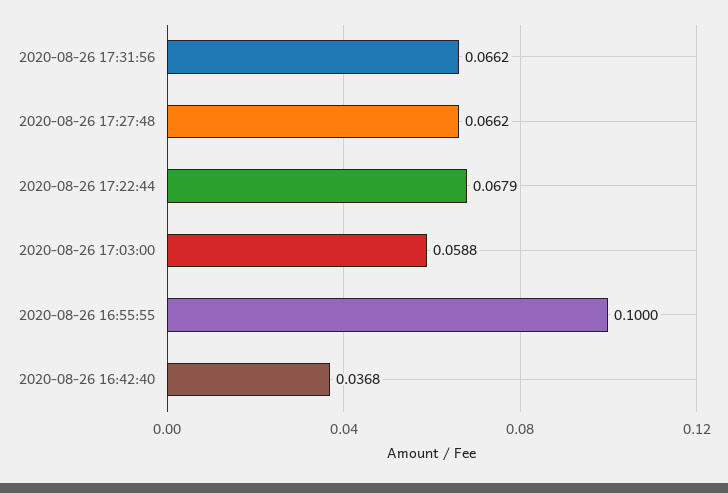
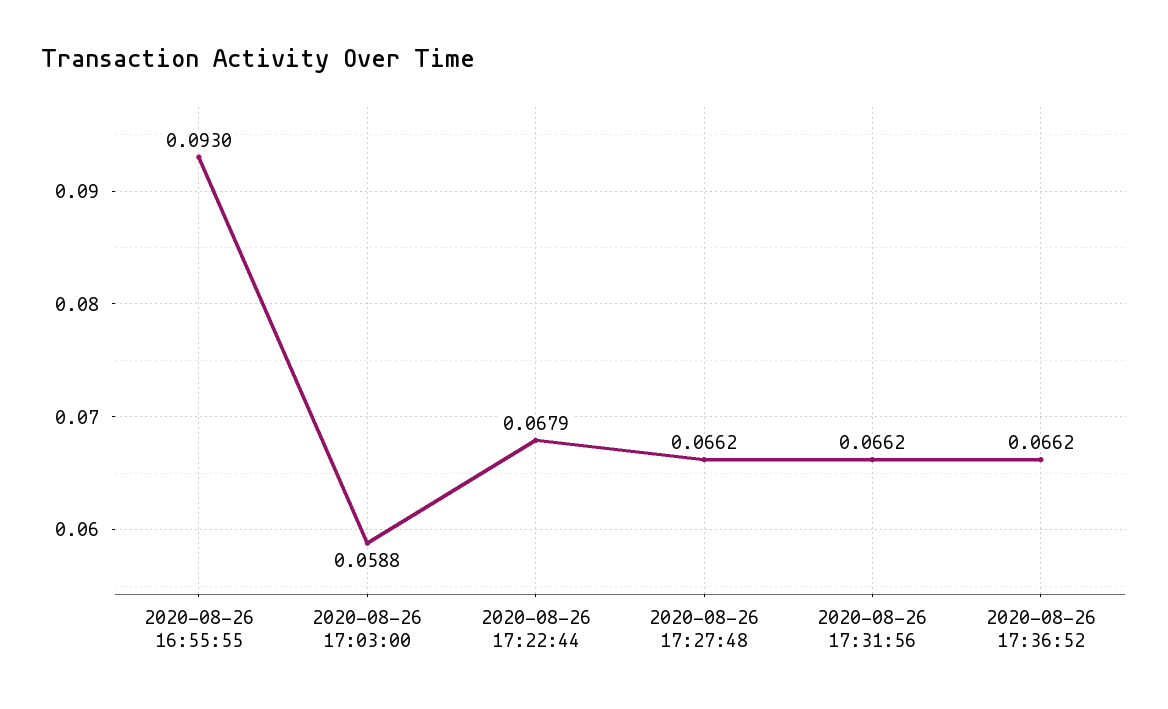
2020-08-26 16:55:55: 0.1 -> 0.093
2020-08-26 16:42:40: 0.0368 -> none
2020-08-26 17:36:52: none -> 0.0662

